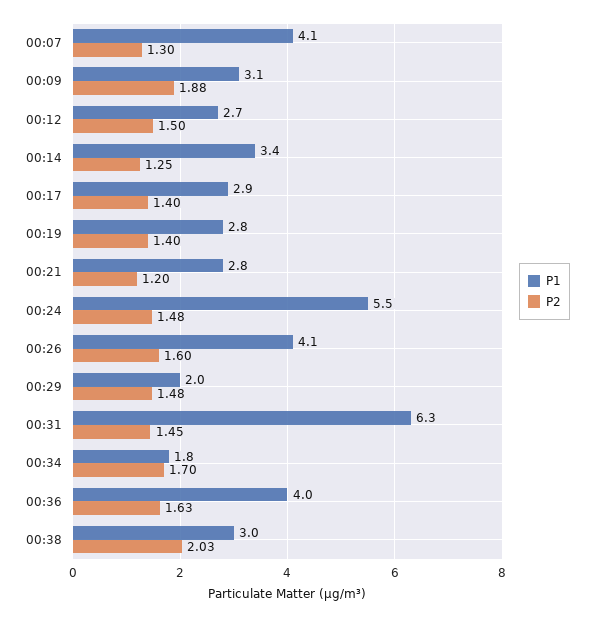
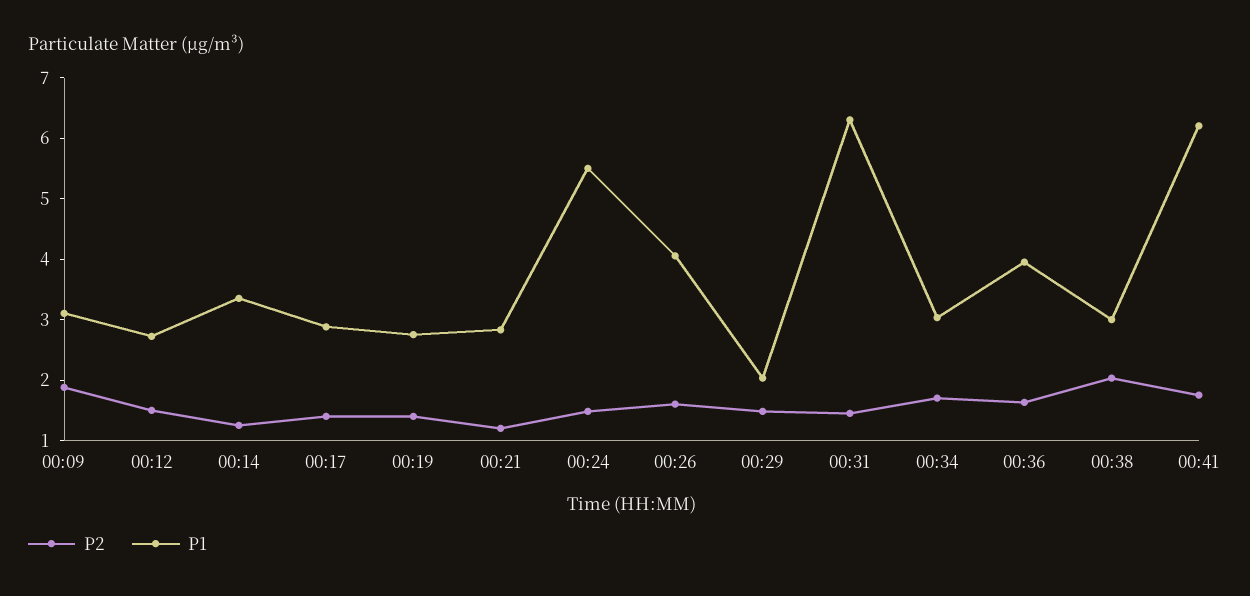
P1, 00:07: 4.1 -> none
P2, 00:07: 1.3 -> none
P1, 00:34: 1.8 -> 3
P2, 00:41: none -> 1.8
P1, 00:41: none -> 6.2

